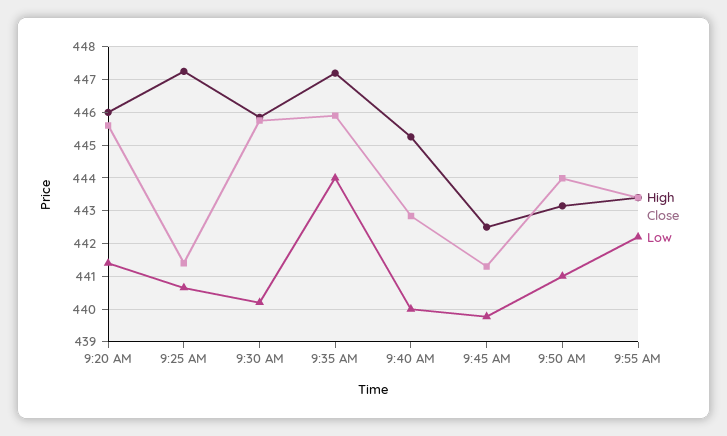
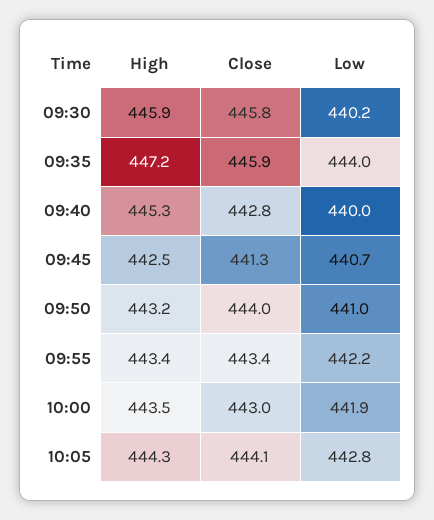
High, 9:20 AM: 446 -> none
Close, 9:20 AM: 445.6 -> none
Low, 9:20 AM: 441.4 -> none
High, 9:25 AM: 447.2 -> none
Close, 9:25 AM: 441.4 -> none
Low, 9:25 AM: 440.6 -> none
Low, 9:45 AM: 439.8 -> 440.7
High, 10:00: none -> 443.5
Close, 10:00: none -> 443
Low, 10:00: none -> 441.9
High, 10:05: none -> 444.3
Close, 10:05: none -> 444.1
Low, 10:05: none -> 442.8

